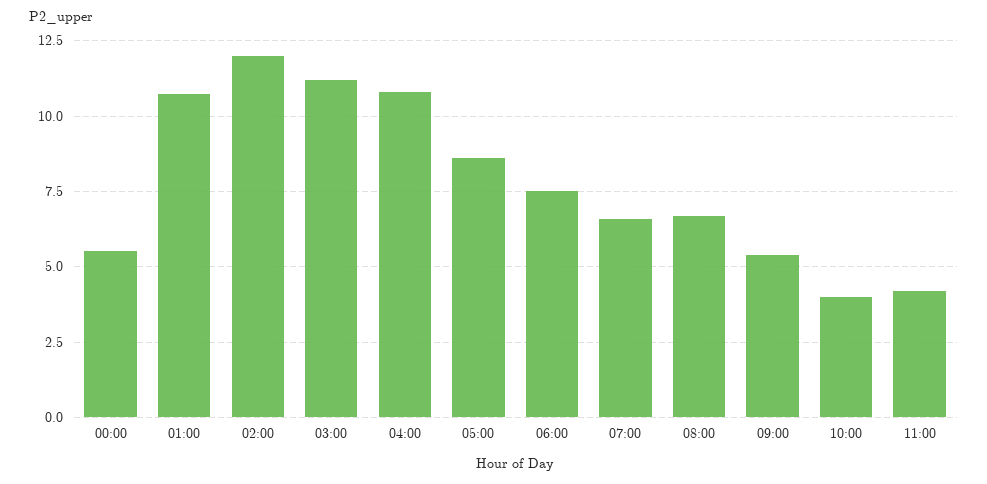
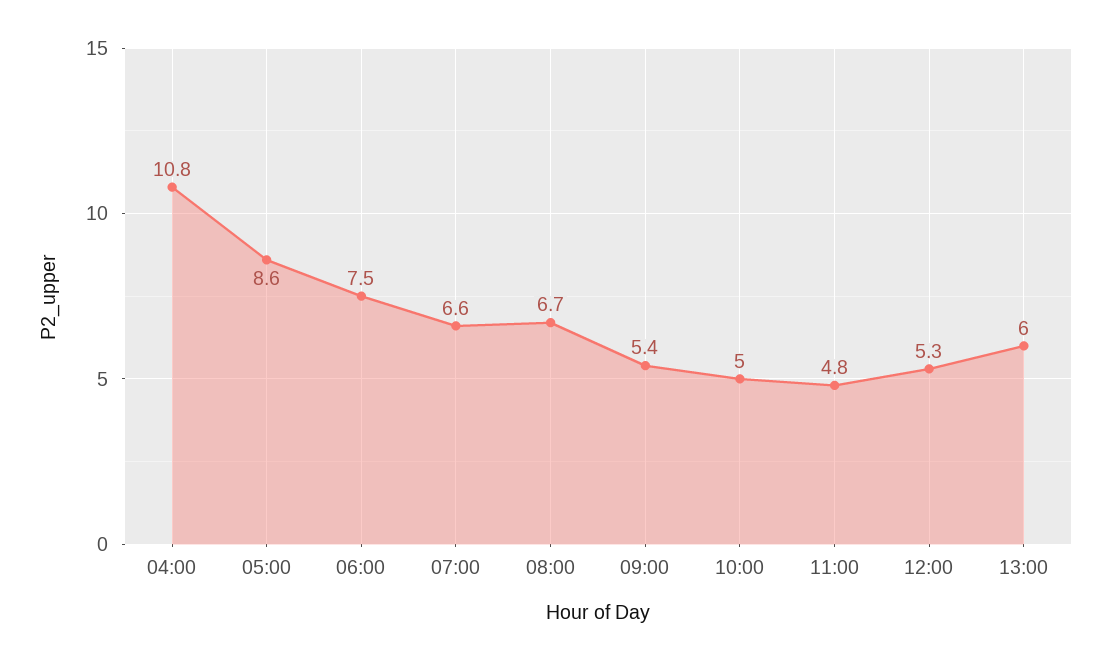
00:00: 5.5 -> none
01:00: 10.75 -> none
02:00: 12 -> none
03:00: 11.25 -> none
10:00: 4 -> 5
11:00: 4.25 -> 4.8
12:00: none -> 5.3
13:00: none -> 6

